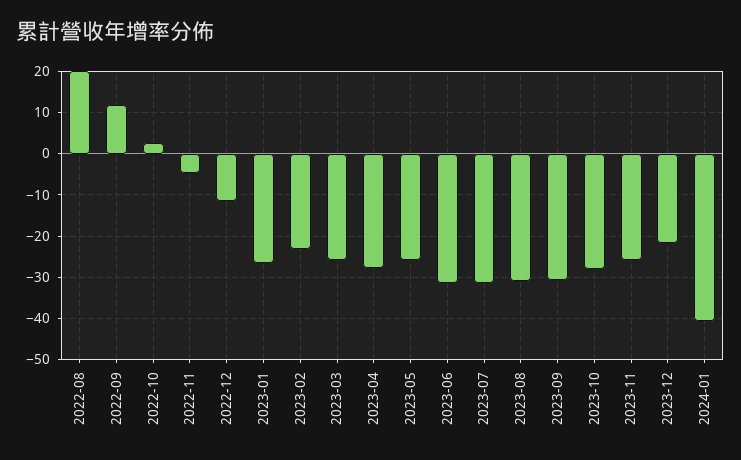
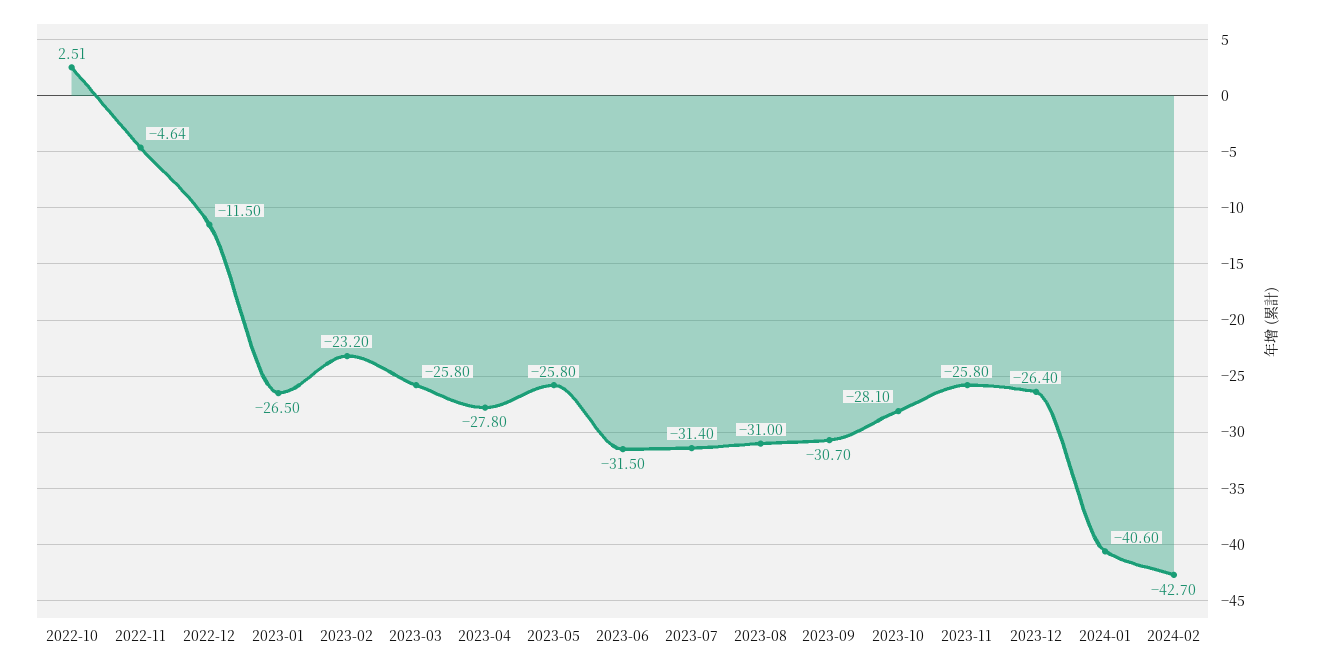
2022-08: 20 -> none
2022-09: 12 -> none
2023-12: -22 -> -26.4
2024-02: none -> -42.7

